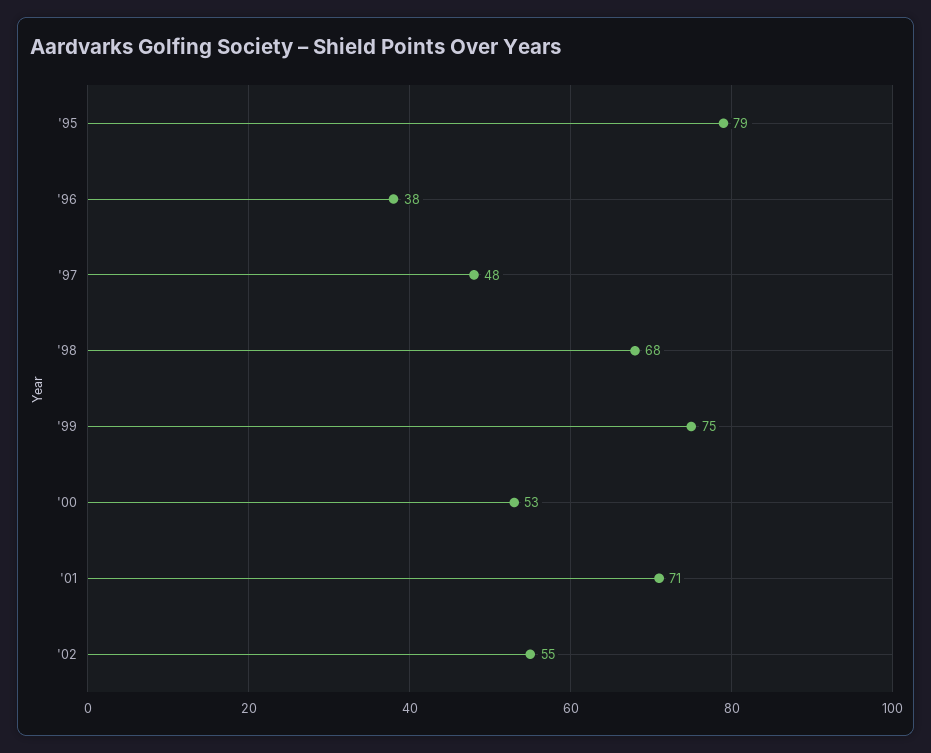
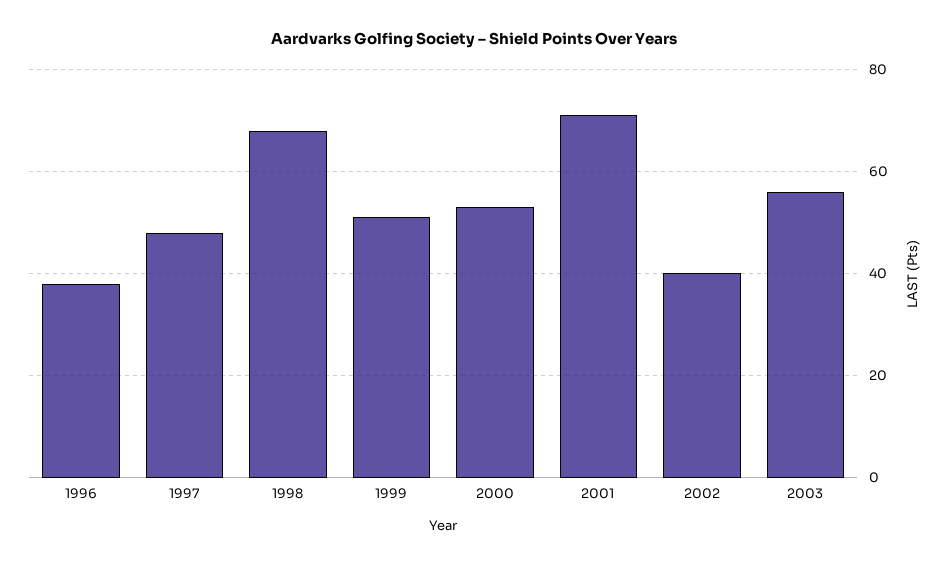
'95: 79 -> none
'99: 75 -> 50
'02: 55 -> 40
2003: none -> 55

